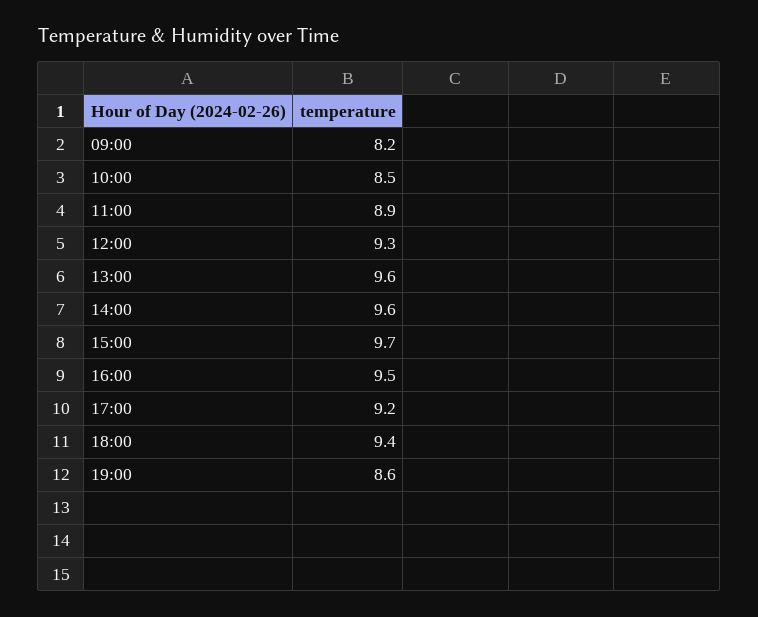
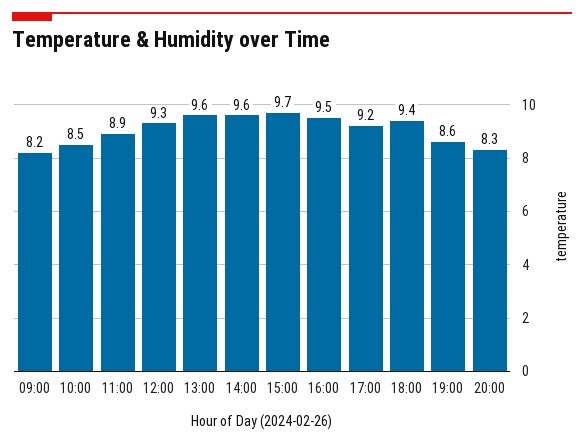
20:00: none -> 8.3

